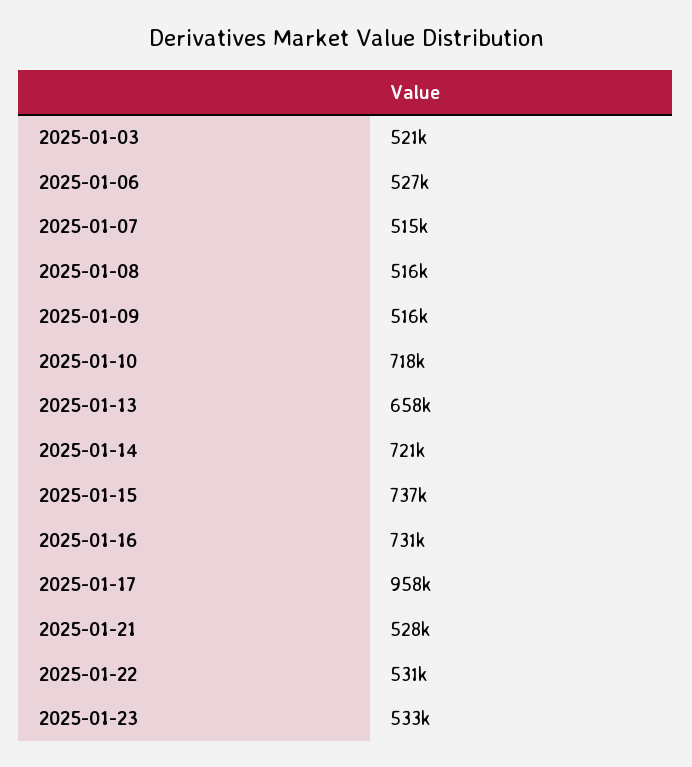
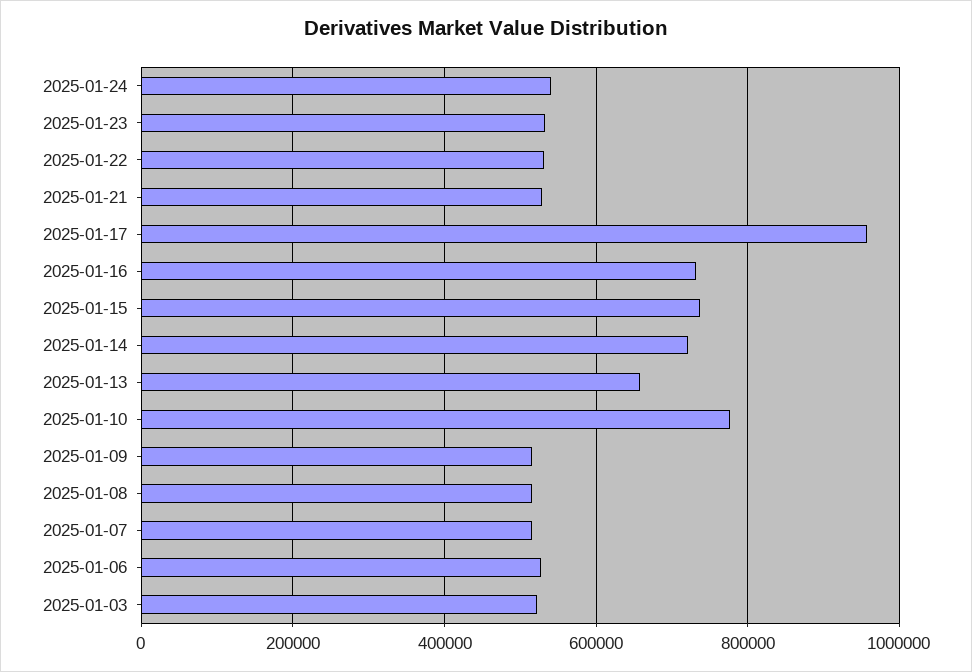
2025-01-10: 718000 -> 780000
2025-01-24: none -> 540000

